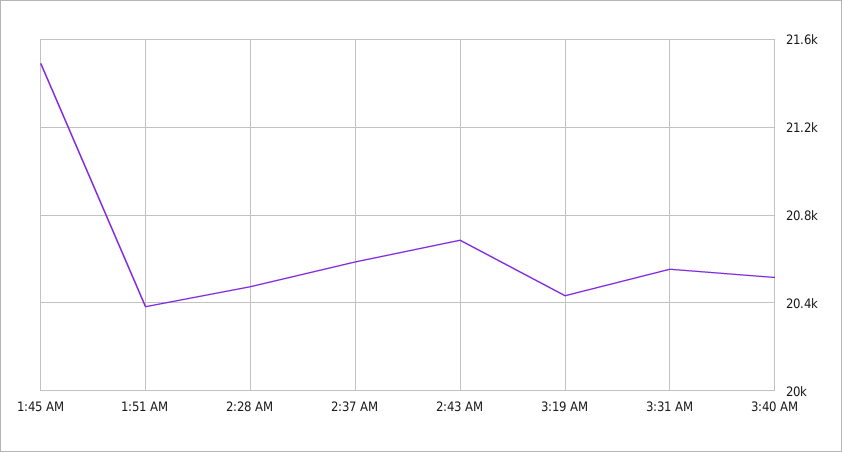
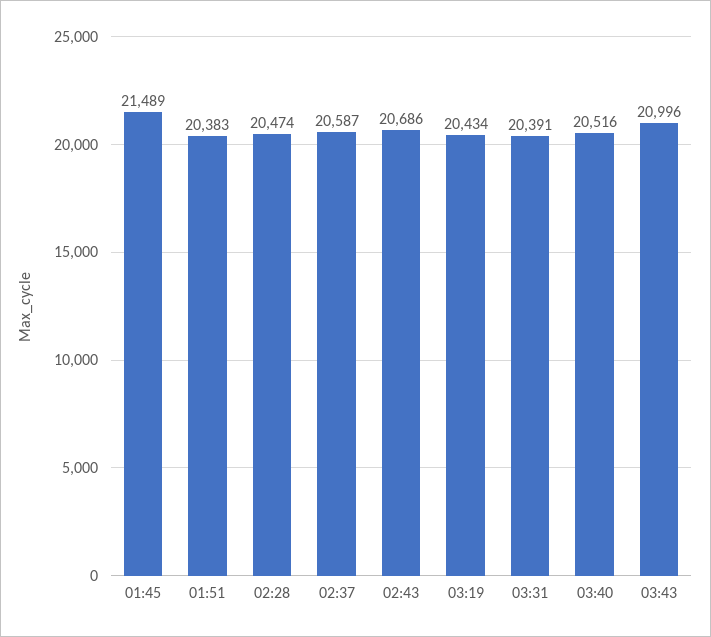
3:31 AM: 20550 -> 20391
03:43: none -> 20996

